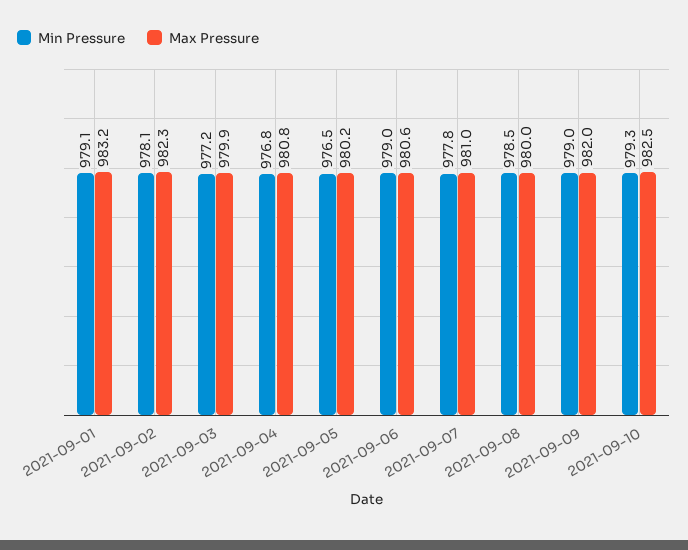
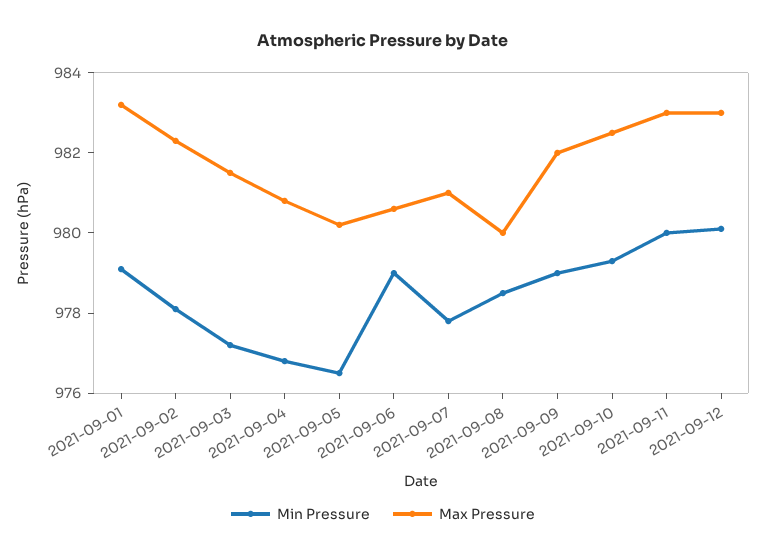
Max Pressure, 2021-09-03: 979.9 -> 981.5
Min Pressure, 2021-09-11: none -> 980
Max Pressure, 2021-09-11: none -> 983
Min Pressure, 2021-09-12: none -> 980
Max Pressure, 2021-09-12: none -> 983

